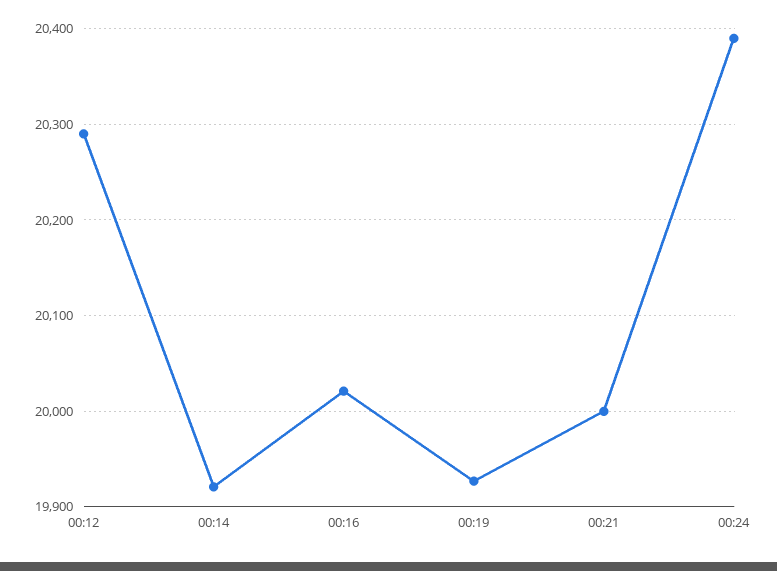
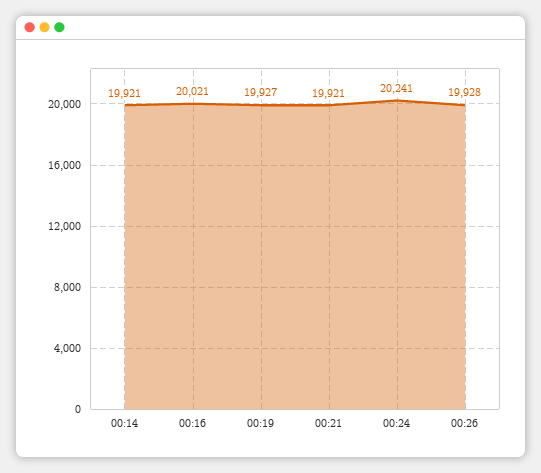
00:12: 20290 -> none
00:21: 20000 -> 19921
00:24: 20390 -> 20241
00:26: none -> 19928

